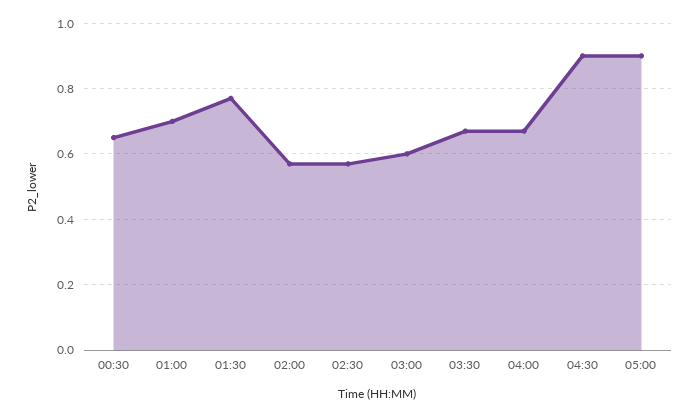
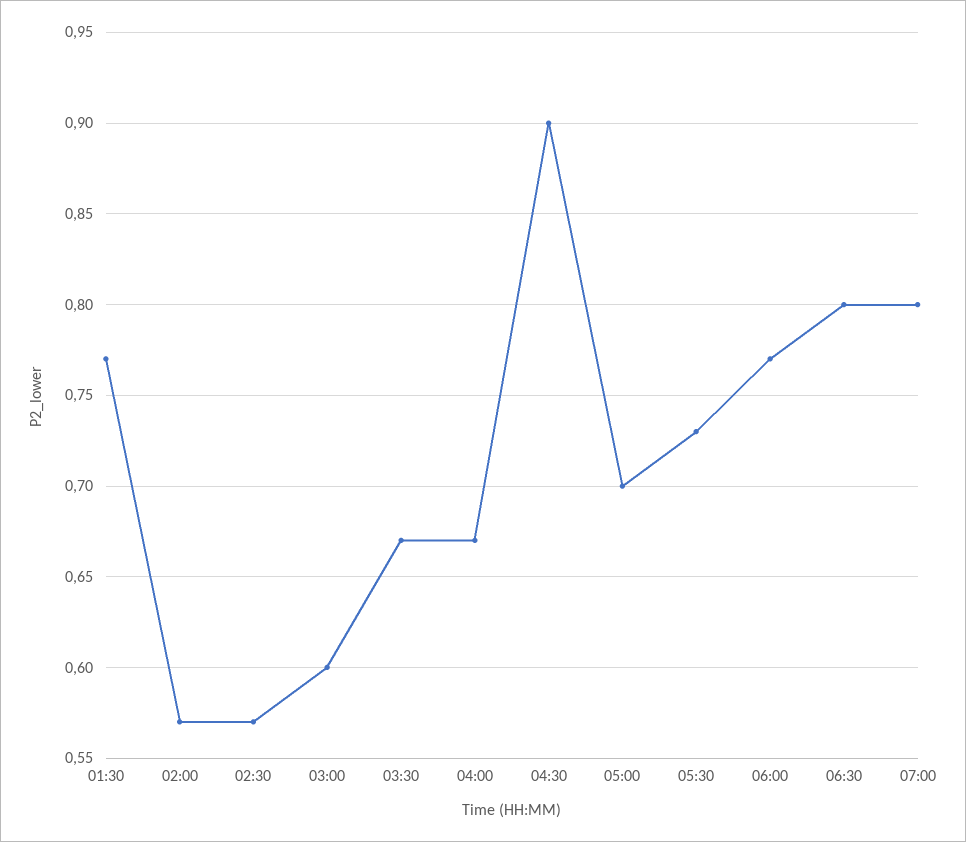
00:30: 0.65 -> none
01:00: 0.7 -> none
05:00: 0.9 -> 0.7
05:30: none -> 0.73
06:00: none -> 0.77
06:30: none -> 0.8
07:00: none -> 0.8

